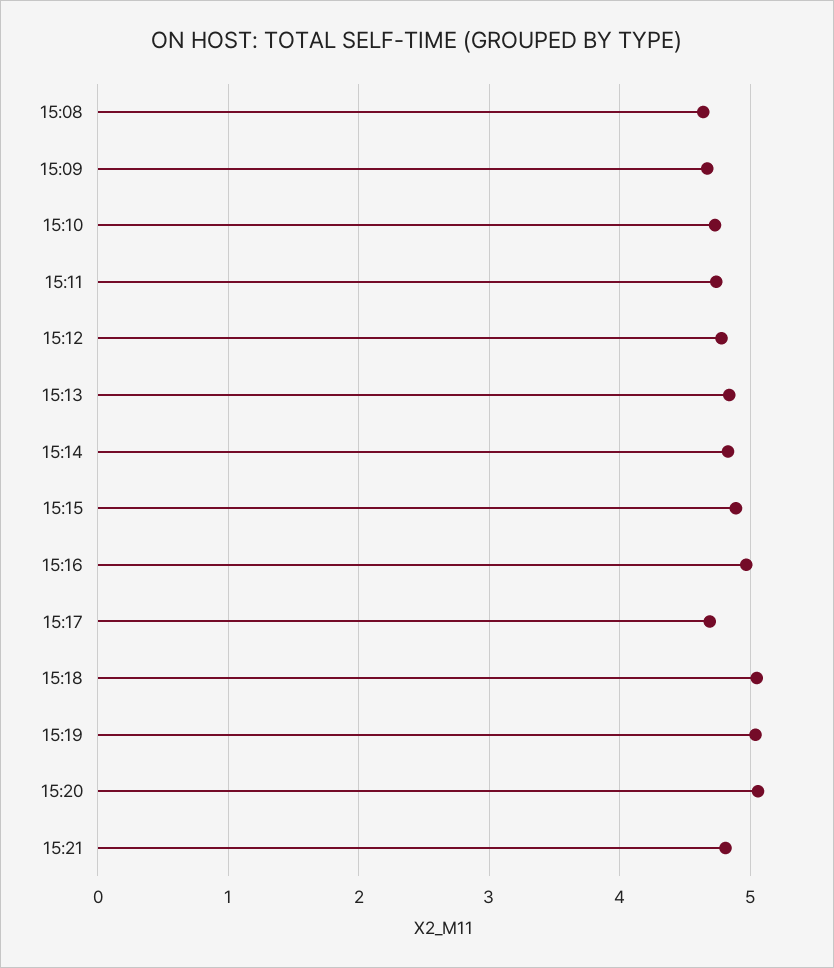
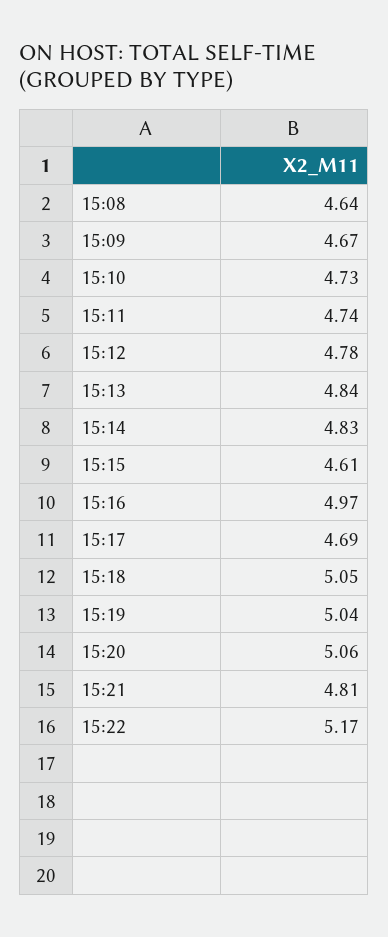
15:15: 4.9 -> 4.61
15:22: none -> 5.17

